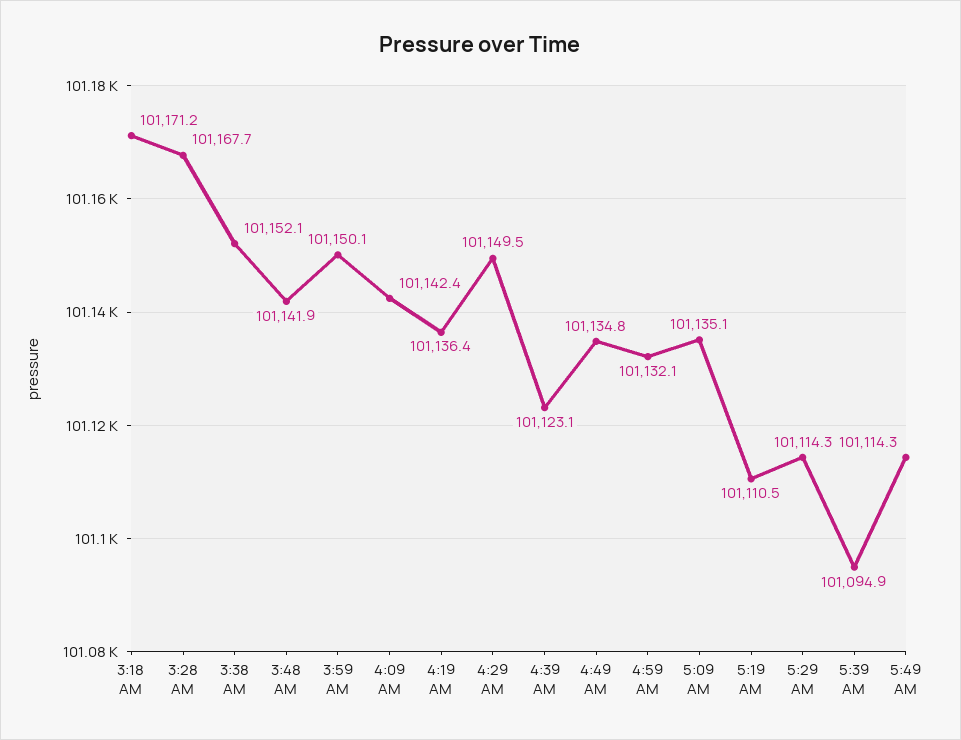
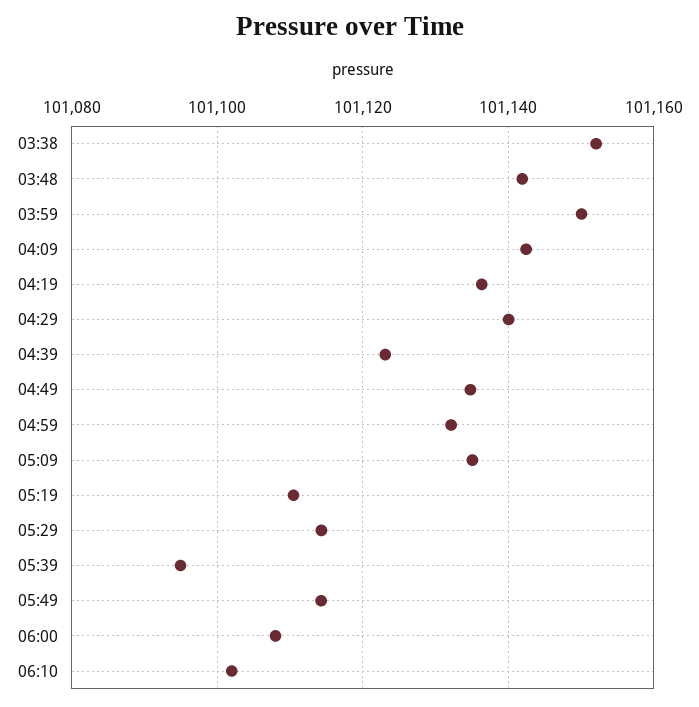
3:18 AM: 101171.2 -> none
3:28 AM: 101167.7 -> none
4:29 AM: 101149.5 -> 101140
06:00: none -> 101108
06:10: none -> 101102

